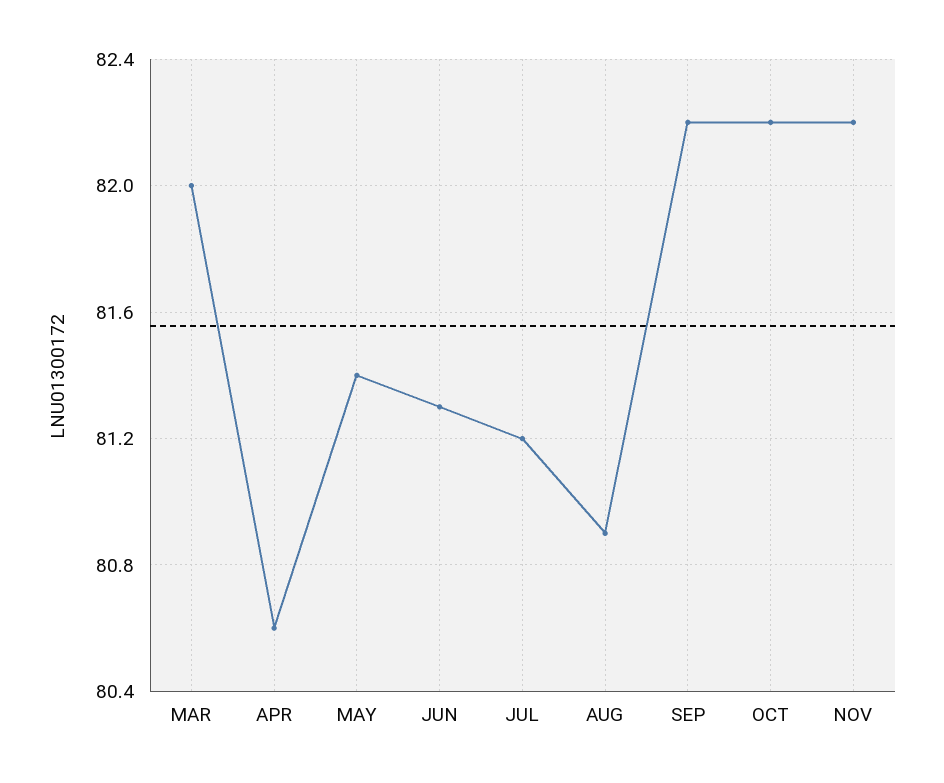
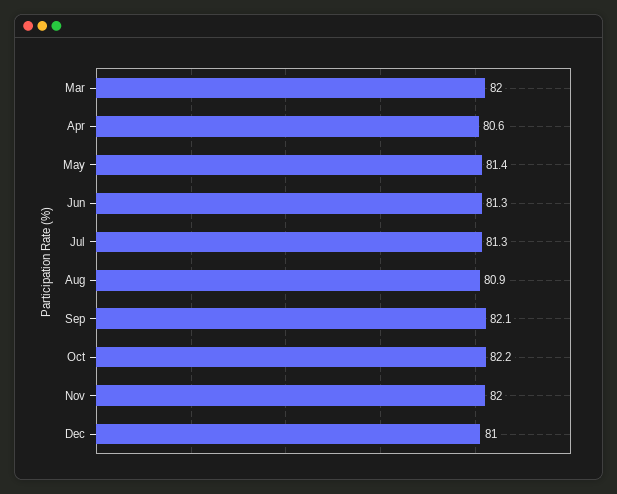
JUL: 81.2 -> 81.3
SEP: 82.2 -> 82.1
NOV: 82.2 -> 82
Dec: none -> 81

